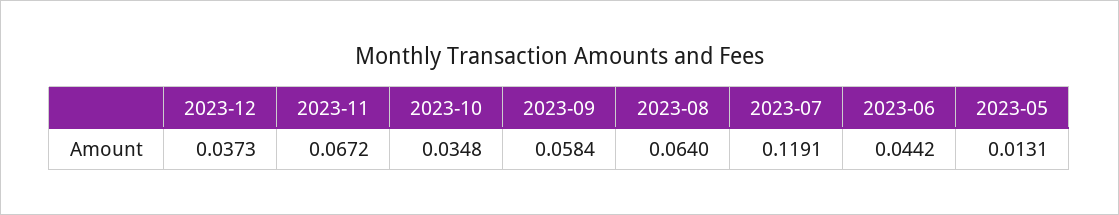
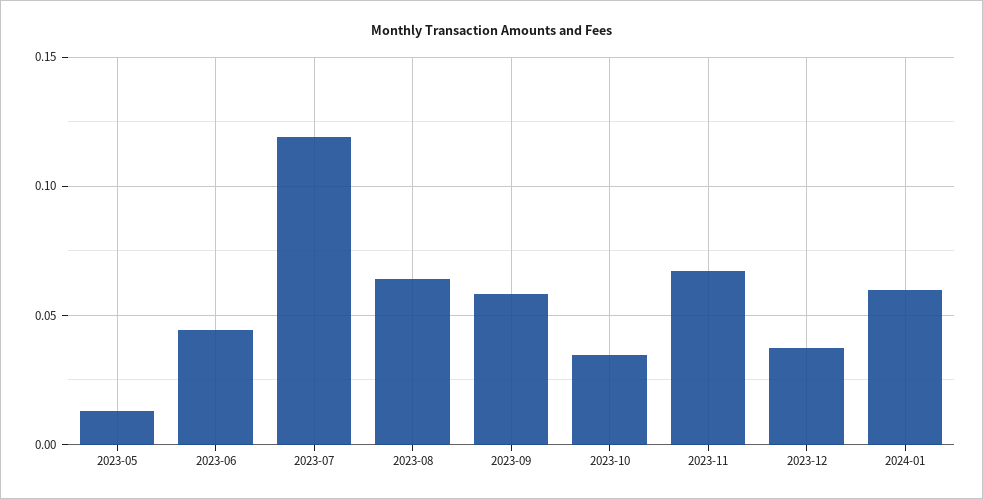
2024-01: none -> 0.06

